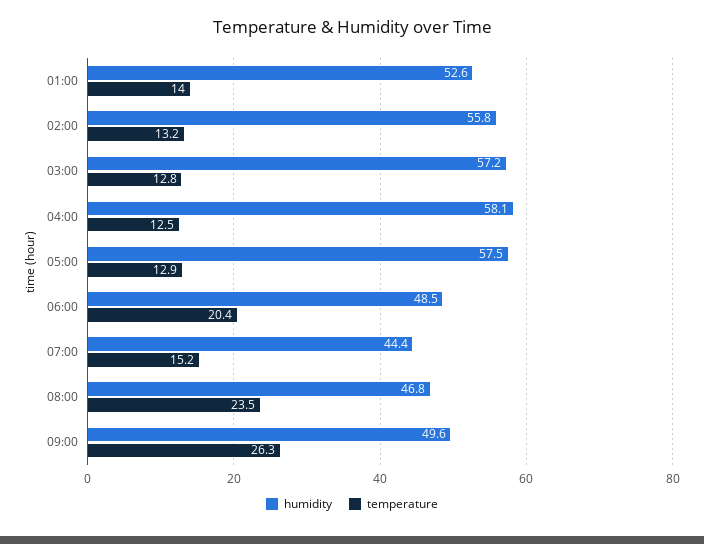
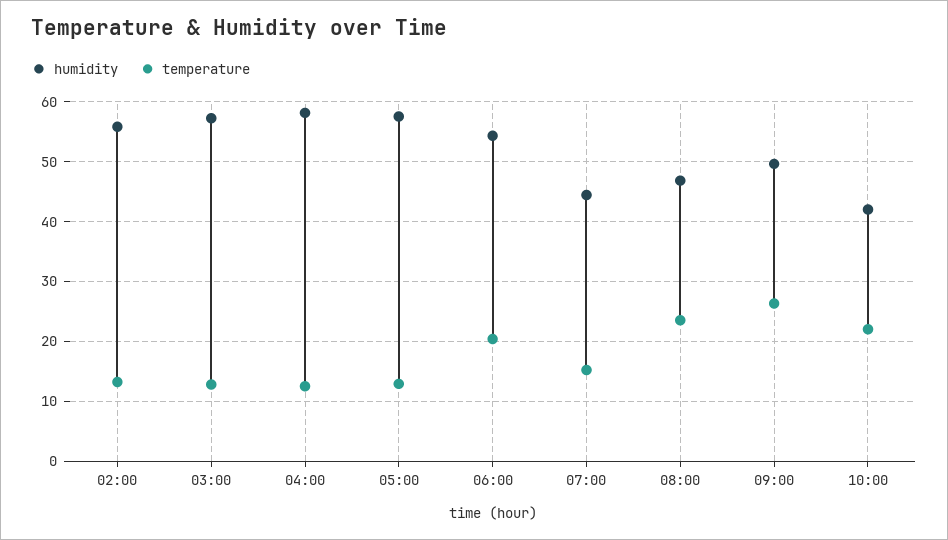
humidity, 01:00: 52.6 -> none
temperature, 01:00: 14 -> none
humidity, 06:00: 48.5 -> 54
humidity, 10:00: none -> 42
temperature, 10:00: none -> 22

